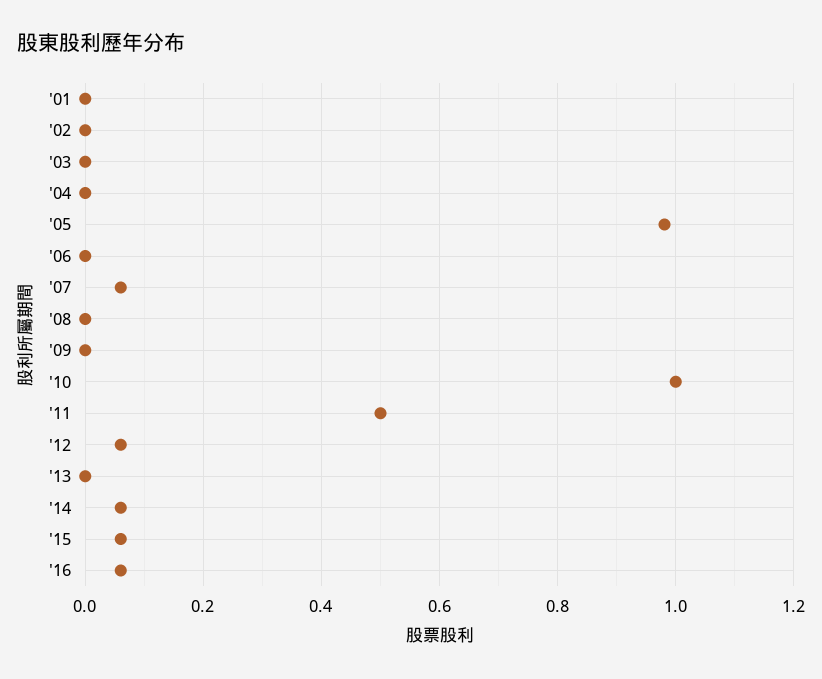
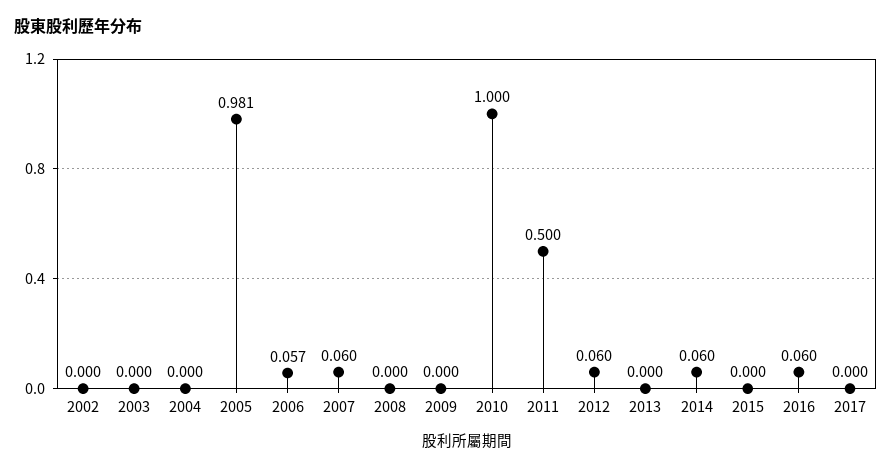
'01: 0 -> none
'06: 0 -> 0.057
'15: 0.06 -> 0
2017: none -> 0

